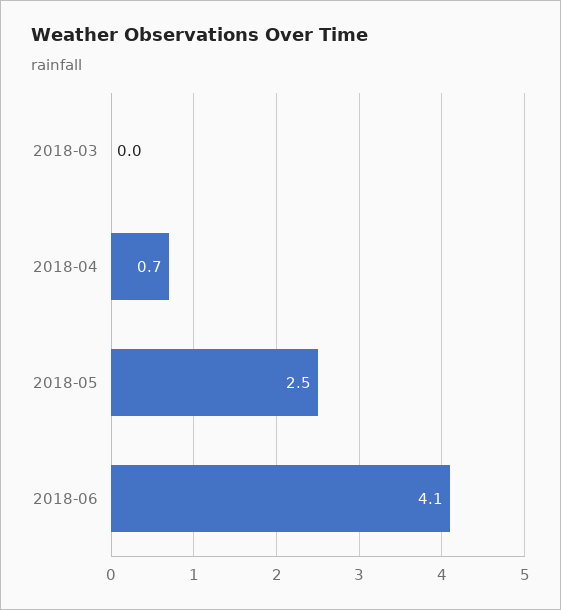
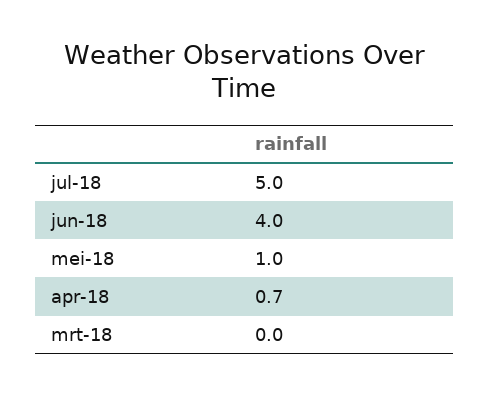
2018-05: 2.5 -> 1
2018-06: 4.1 -> 4
jul-18: none -> 5

